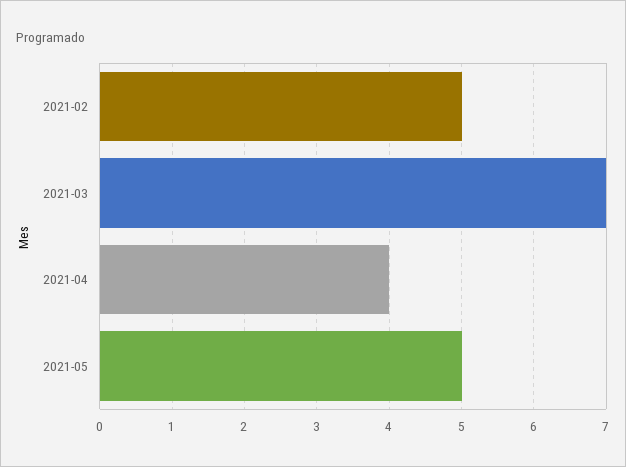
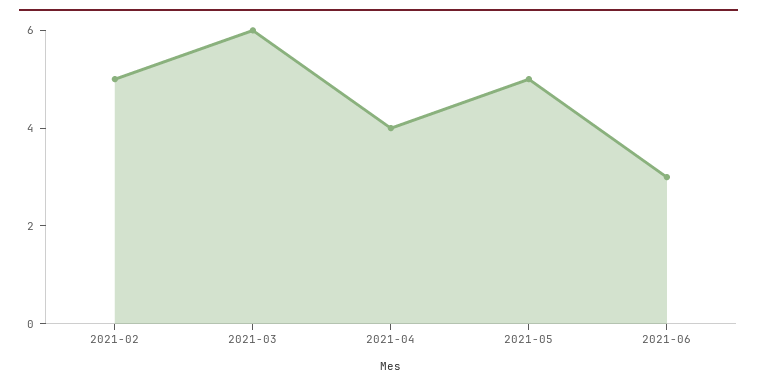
2021-03: 7 -> 6
2021-06: none -> 3

